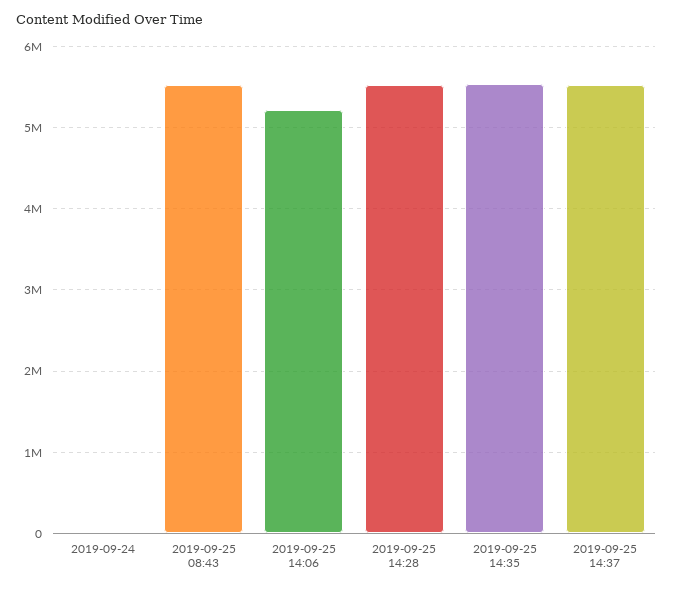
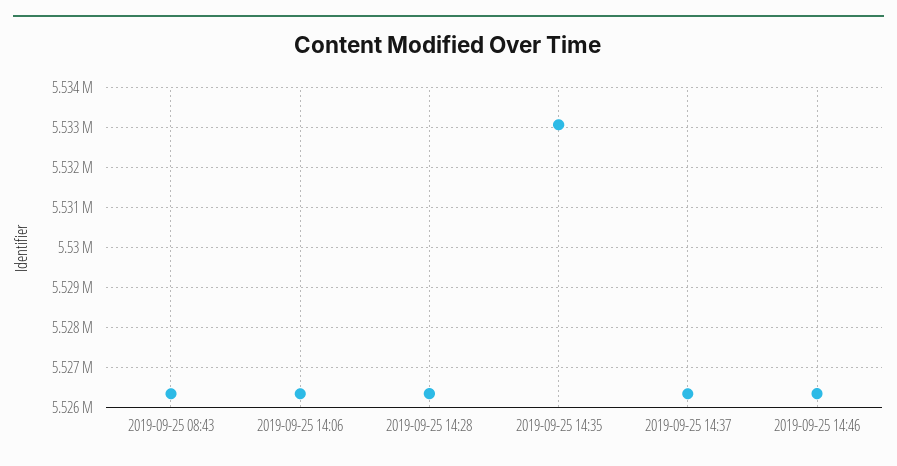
2019-09-24: 0 -> none
2019-09-25 14:06: 5200000 -> 5526400
2019-09-25 14:46: none -> 5526400

